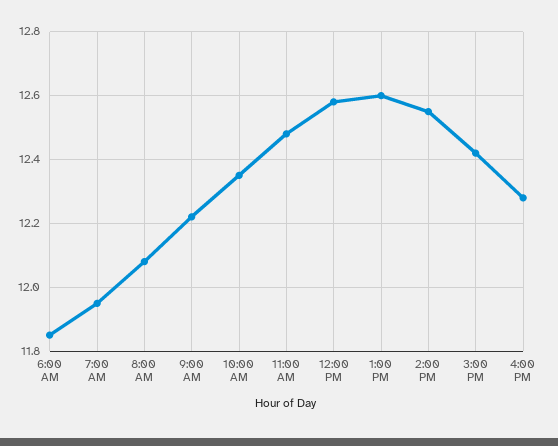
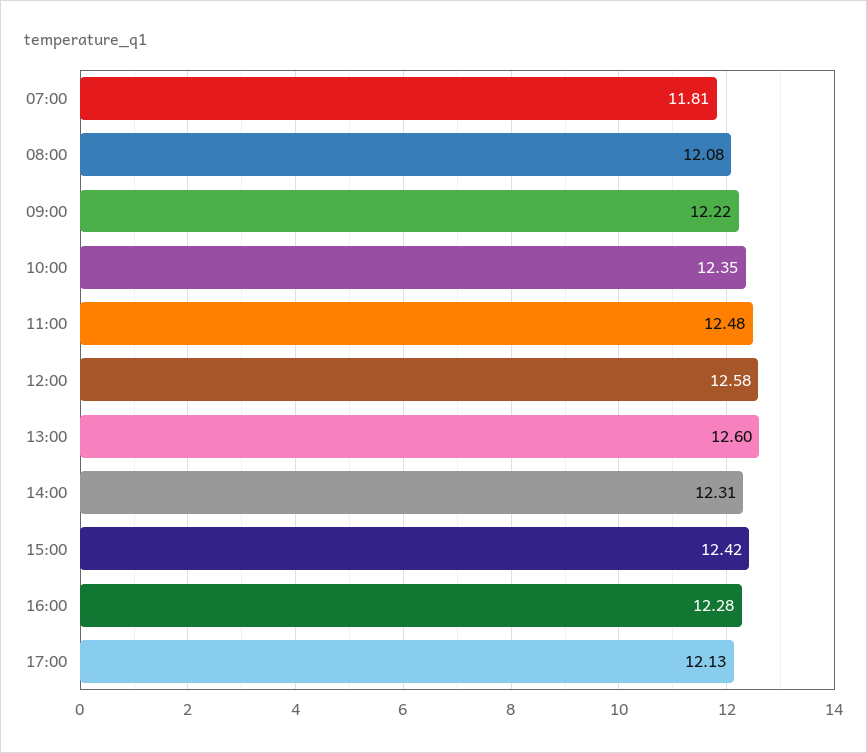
6:00 AM: 11.85 -> none
7:00 AM: 11.95 -> 11.81
2:00 PM: 12.55 -> 12.31
17:00: none -> 12.13

